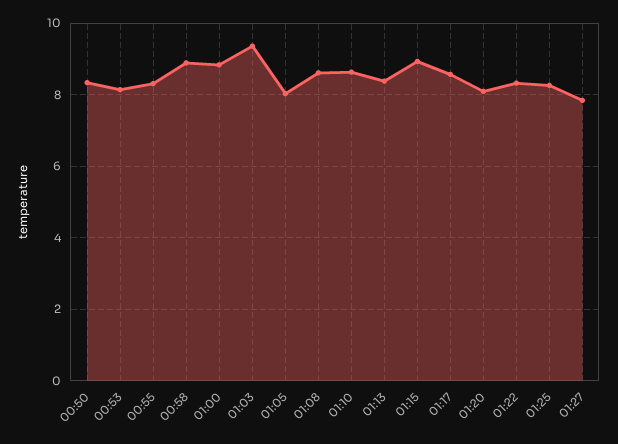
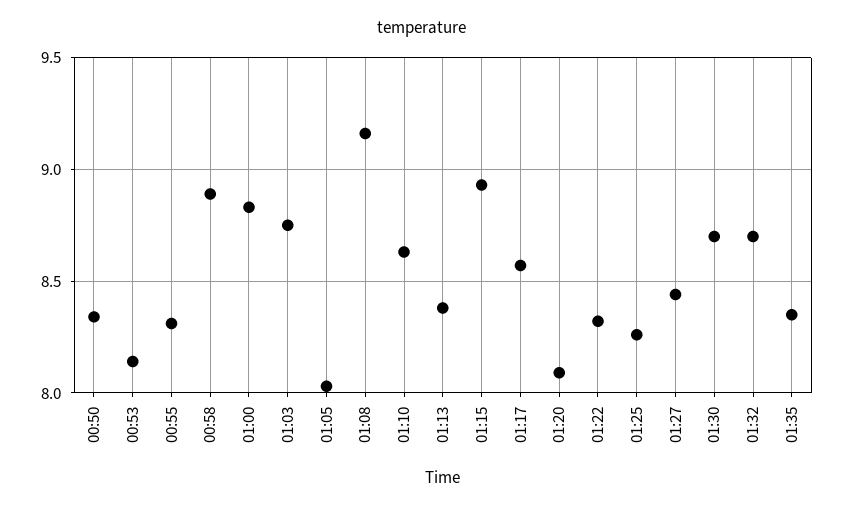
01:03: 9.4 -> 8.75
01:08: 8.6 -> 9.15
01:27: 7.8 -> 8.45
01:30: none -> 8.7
01:32: none -> 8.7
01:35: none -> 8.35

